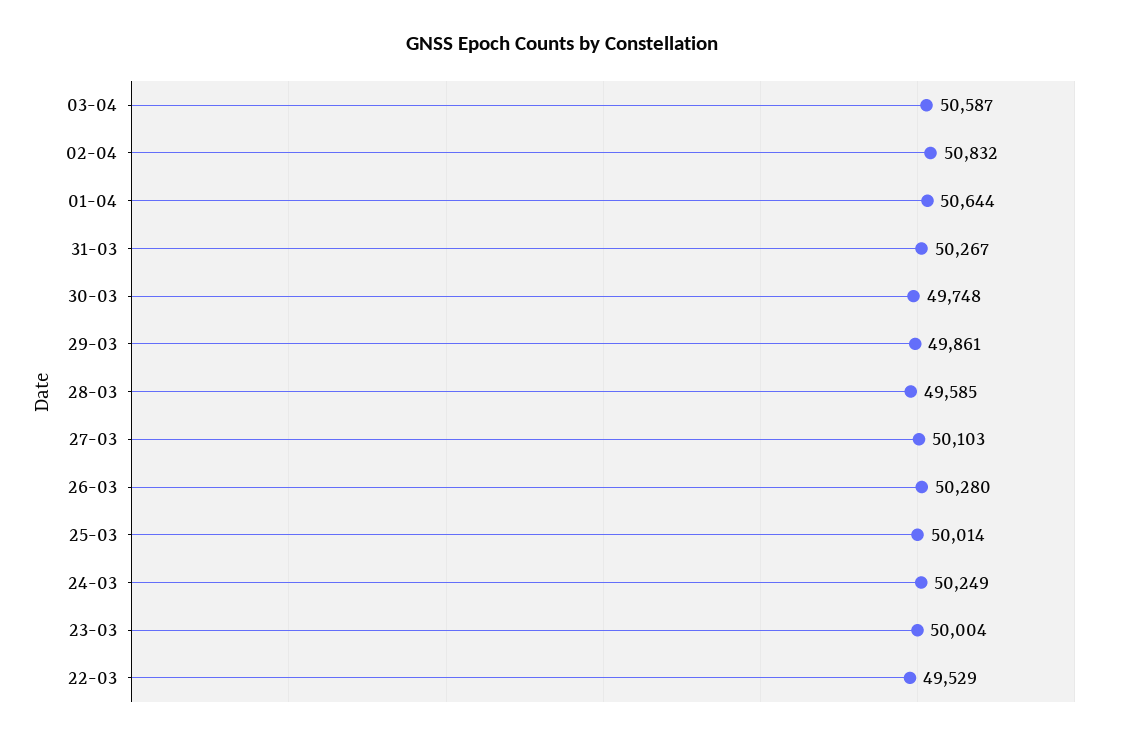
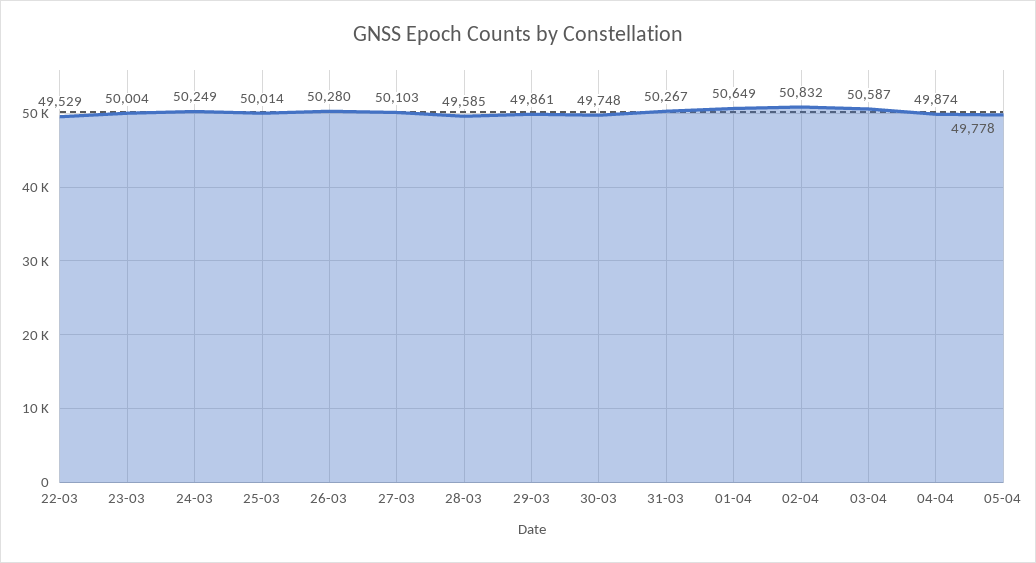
01-04: 50644 -> 50649
04-04: none -> 49874
05-04: none -> 49778

